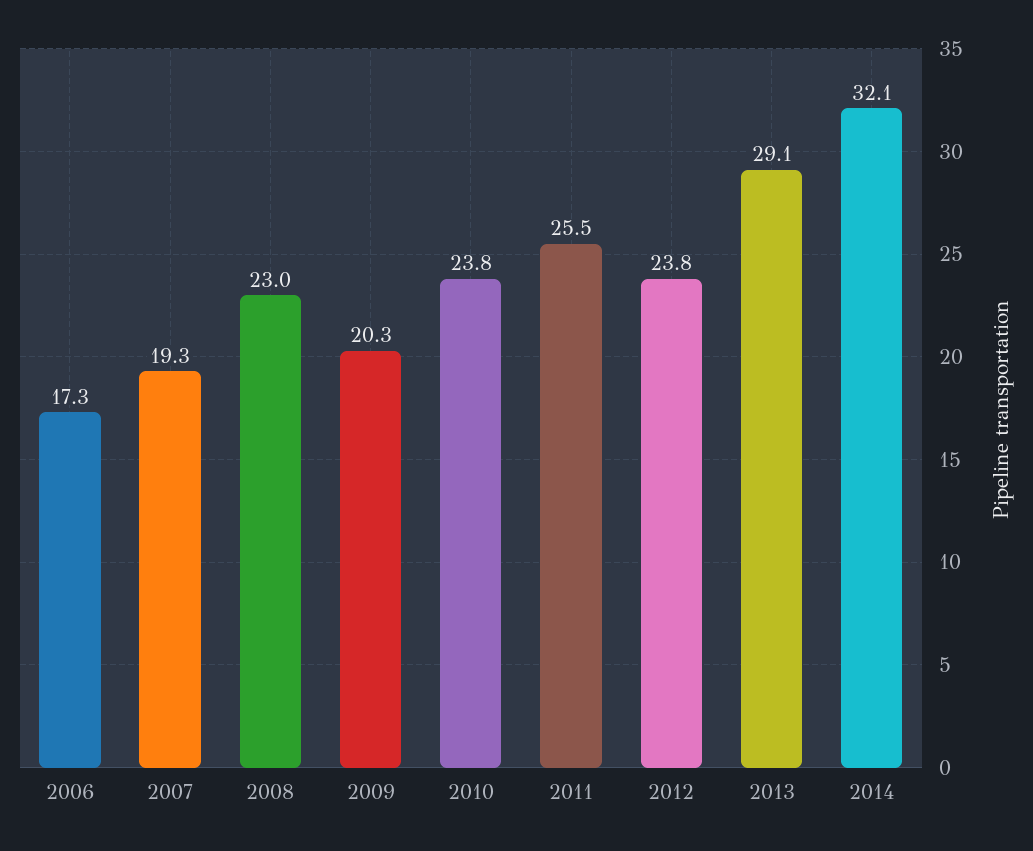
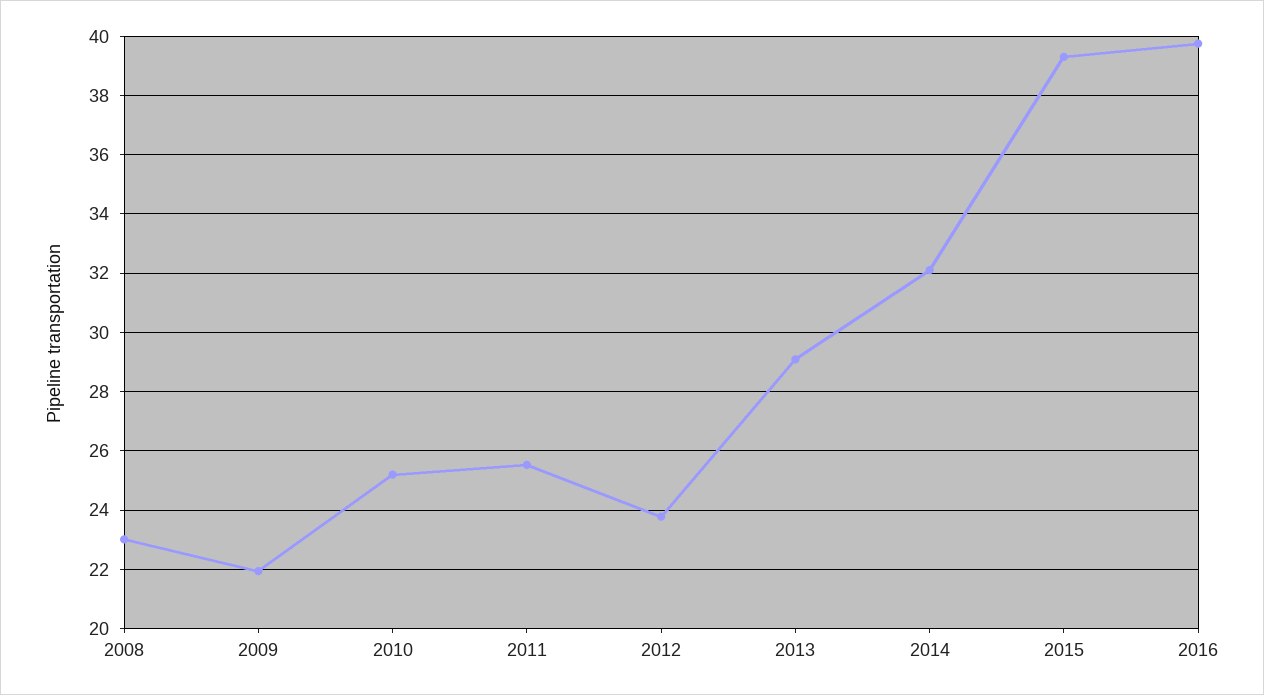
2006: 17.3 -> none
2007: 19.3 -> none
2009: 20.3 -> 22
2010: 23.8 -> 25.25
2015: none -> 39.25
2016: none -> 39.75

